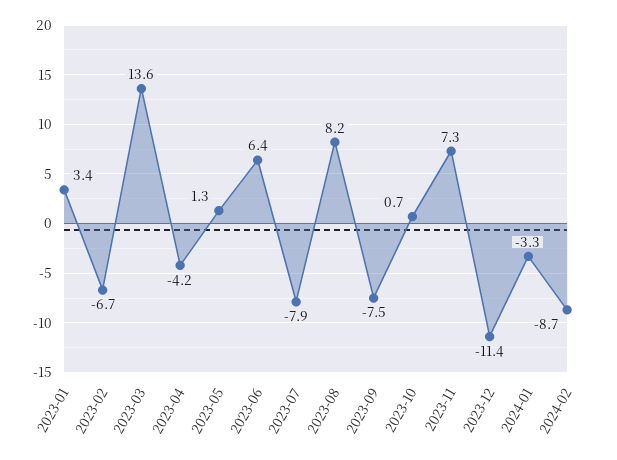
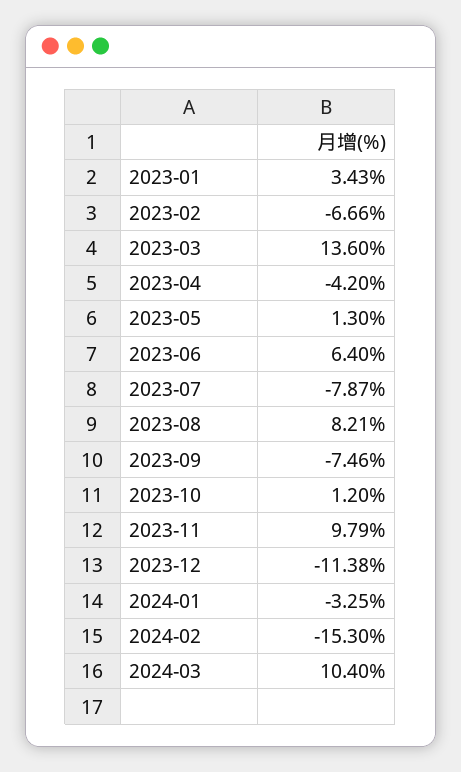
2023-10: 0.7 -> 1.2
2023-11: 7.3 -> 9.79
2024-02: -8.7 -> -15.3
2024-03: none -> 10.4

